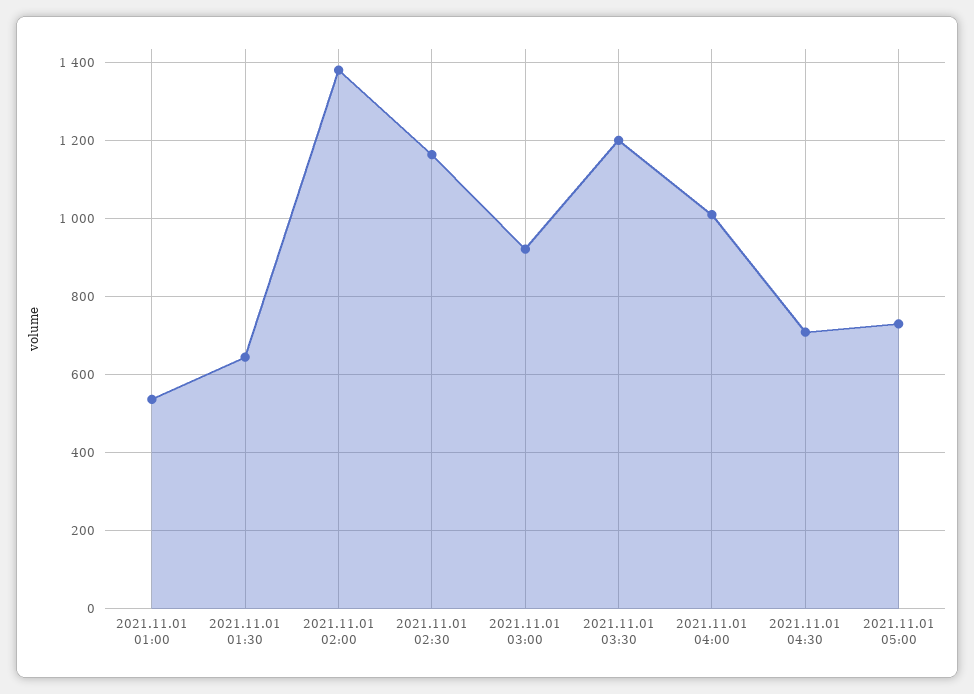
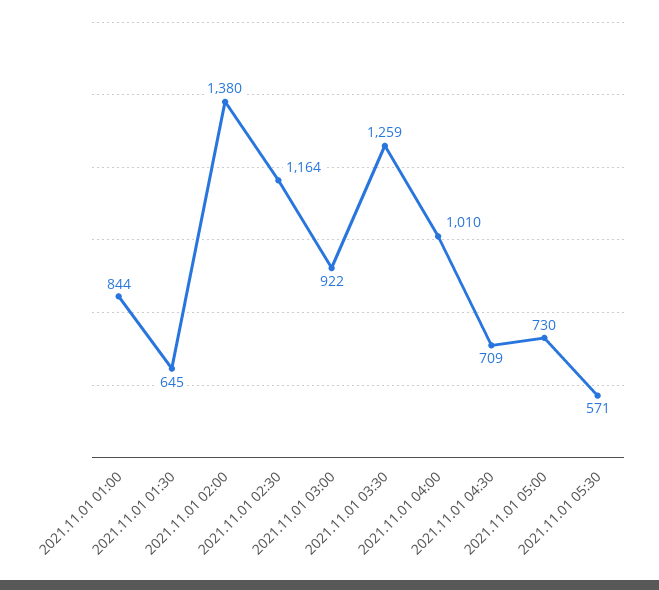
2021.11.01 01:00: 540 -> 844
2021.11.01 03:30: 1200 -> 1259
2021.11.01 05:30: none -> 571

